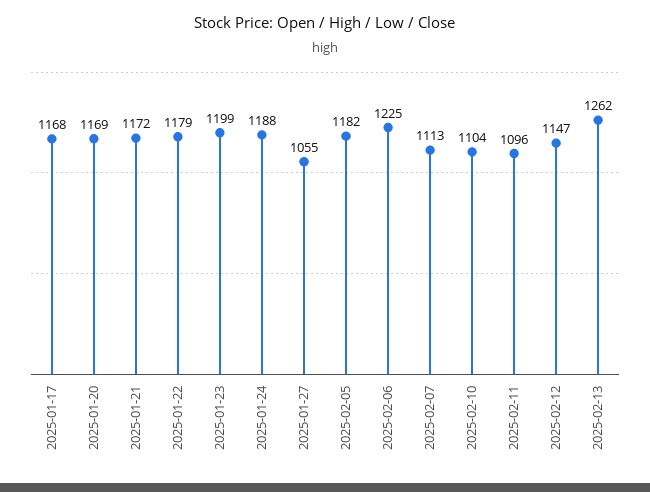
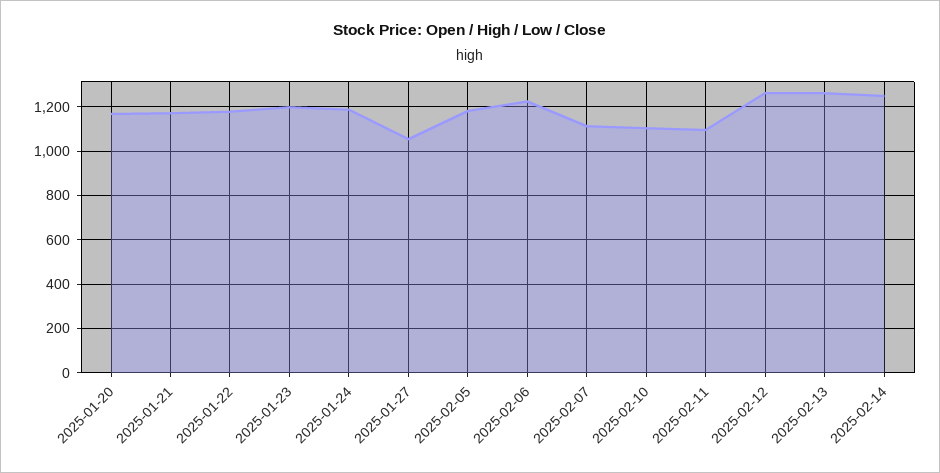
2025-01-17: 1168 -> none
2025-02-12: 1147 -> 1250
2025-02-14: none -> 1250

